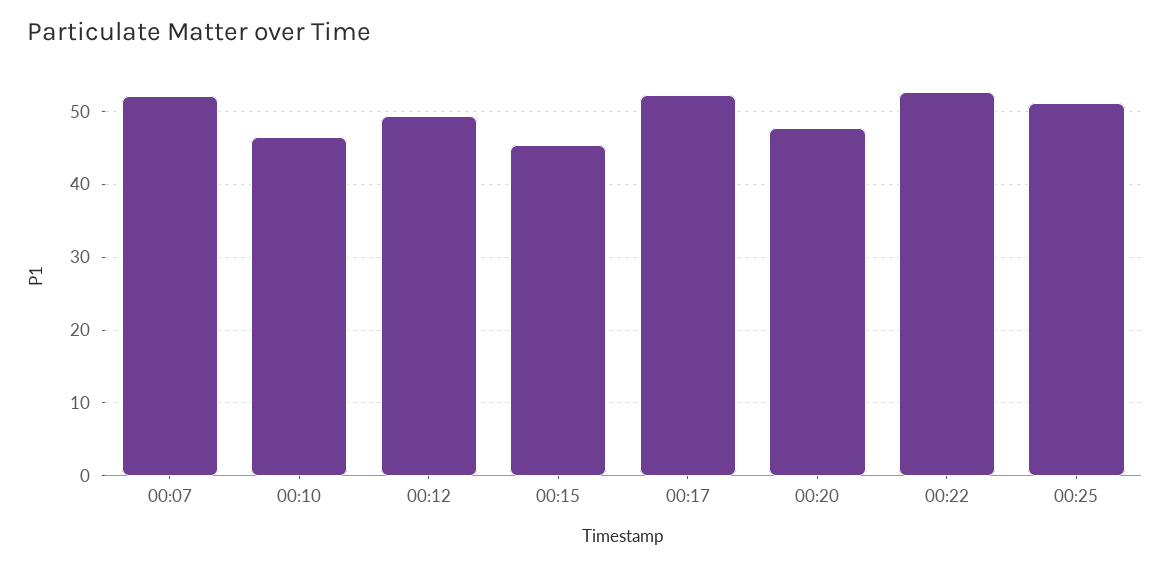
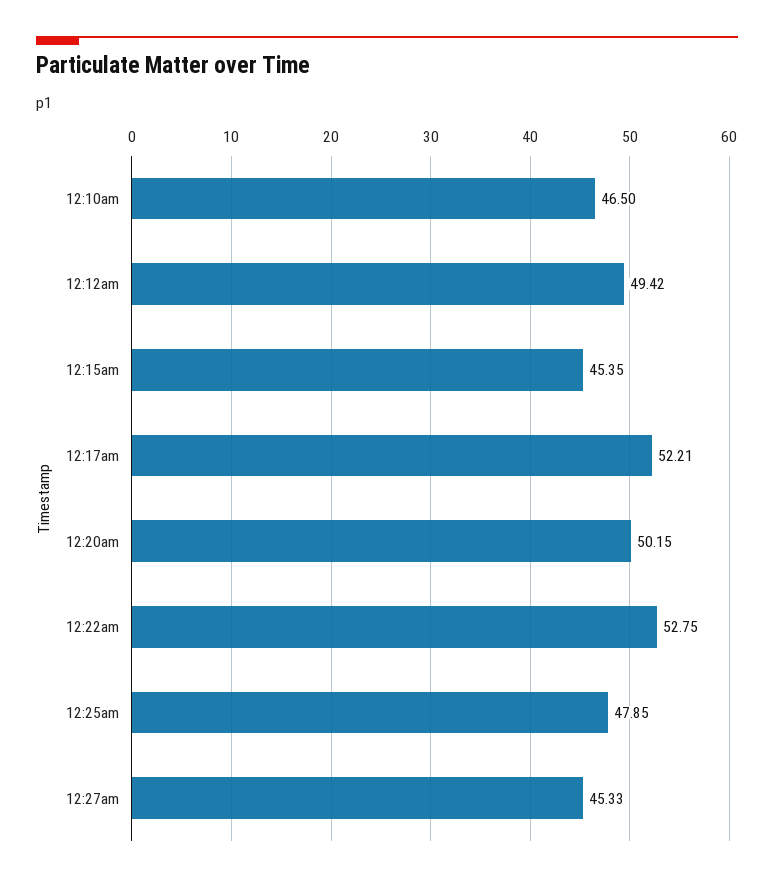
00:07: 52 -> none
00:20: 48 -> 50.15
00:25: 51 -> 47.85
12:27am: none -> 45.33

